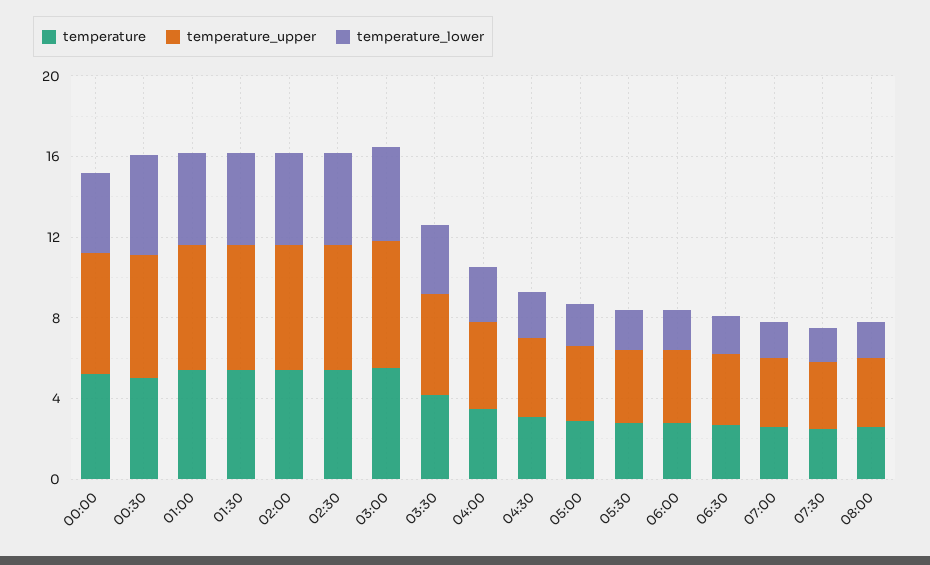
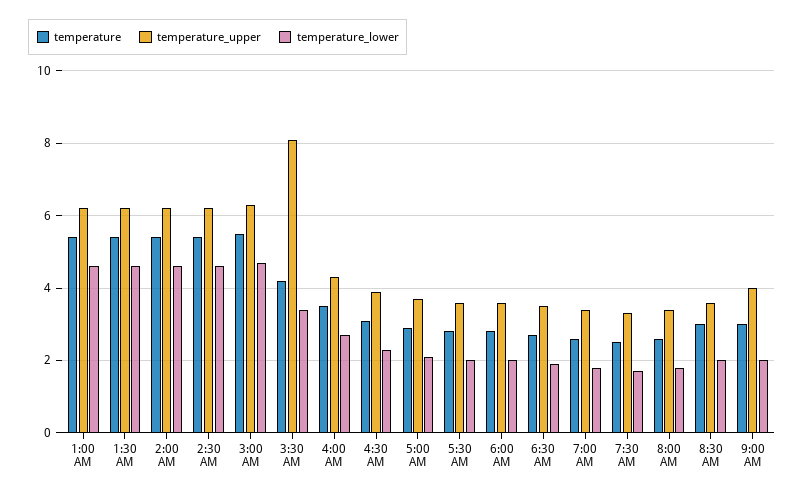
temperature, 00:00: 5 -> none
temperature_upper, 00:00: 6 -> none
temperature_lower, 00:00: 4 -> none
temperature, 00:30: 5 -> none
temperature_upper, 00:30: 6 -> none
temperature_lower, 00:30: 5 -> none
temperature_upper, 03:30: 5 -> 8
temperature, 8:30 AM: none -> 3
temperature_upper, 8:30 AM: none -> 3.5
temperature_lower, 8:30 AM: none -> 2
temperature, 9:00 AM: none -> 3
temperature_upper, 9:00 AM: none -> 4
temperature_lower, 9:00 AM: none -> 2

